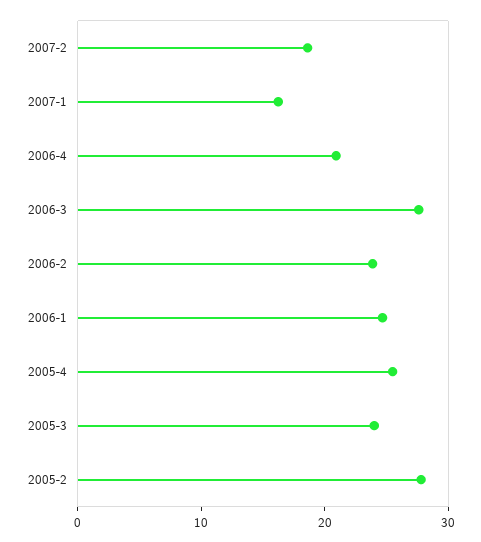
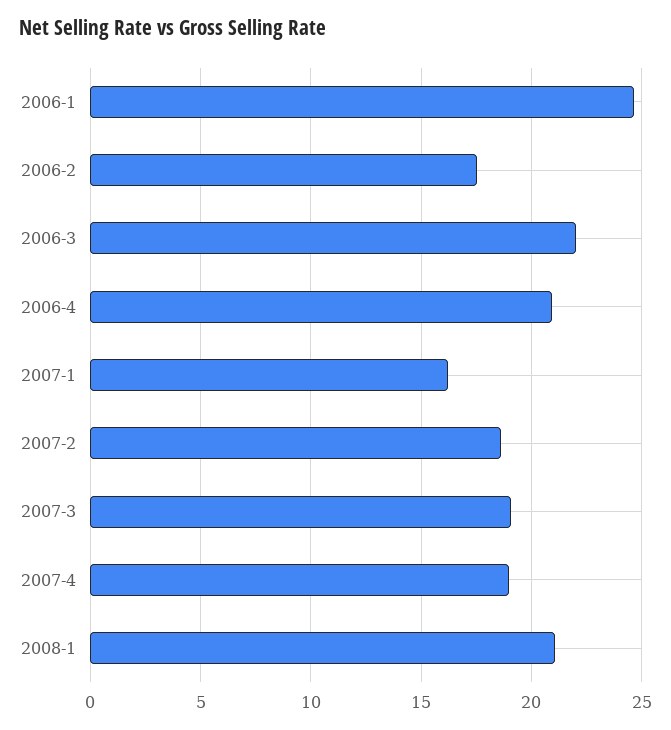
2006-3: 28 -> 22
2006-2: 24 -> 17.5
2005-4: 26 -> none
2005-3: 24 -> none
2005-2: 28 -> none
2007-3: none -> 19
2007-4: none -> 19
2008-1: none -> 21

